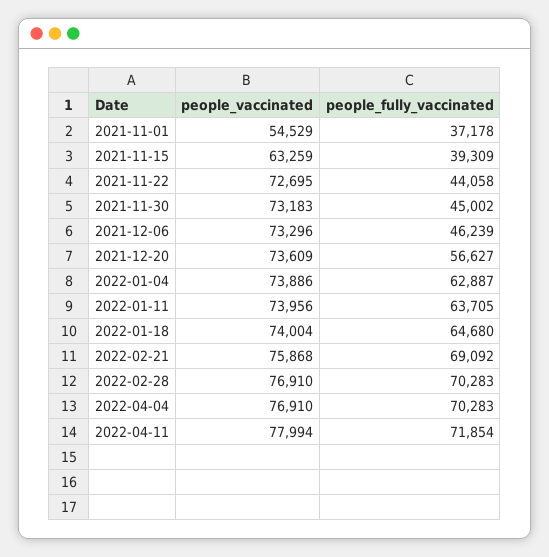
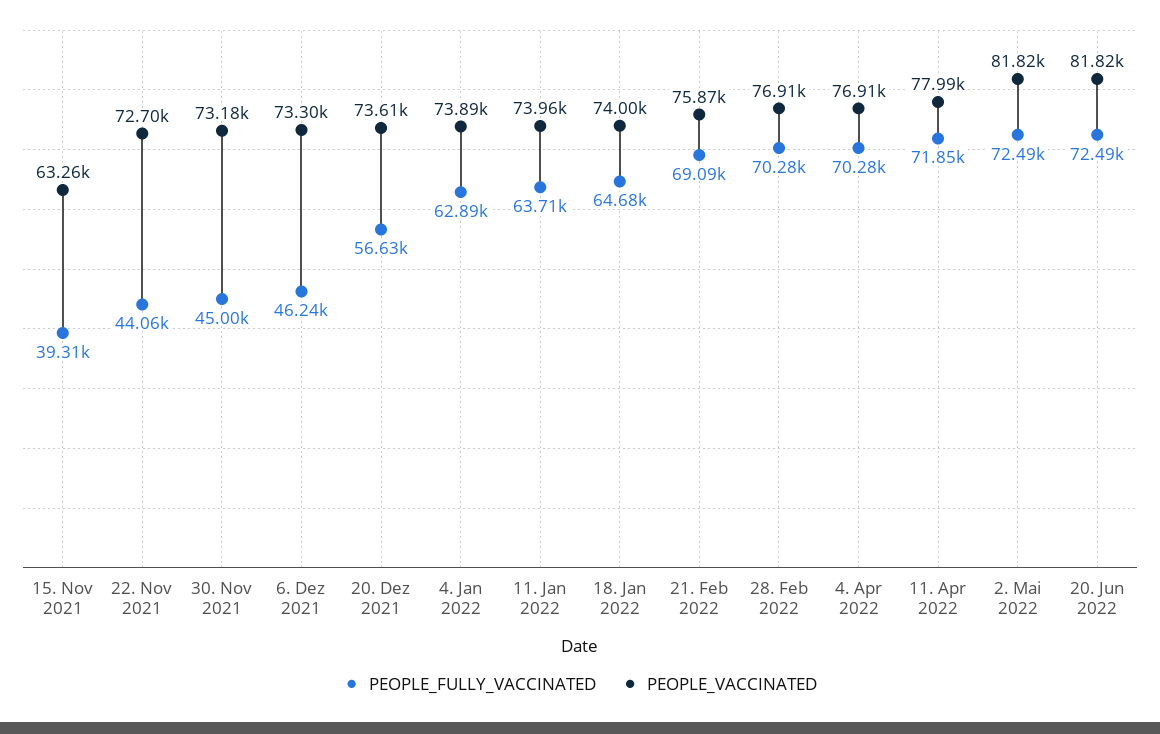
people_vaccinated, 2021-11-01: 54529 -> none
people_fully_vaccinated, 2021-11-01: 37178 -> none
people_fully_vaccinated, 2. Mai 2022: none -> 72490
people_vaccinated, 2. Mai 2022: none -> 81820
people_fully_vaccinated, 20. Jun 2022: none -> 72490
people_vaccinated, 20. Jun 2022: none -> 81820

